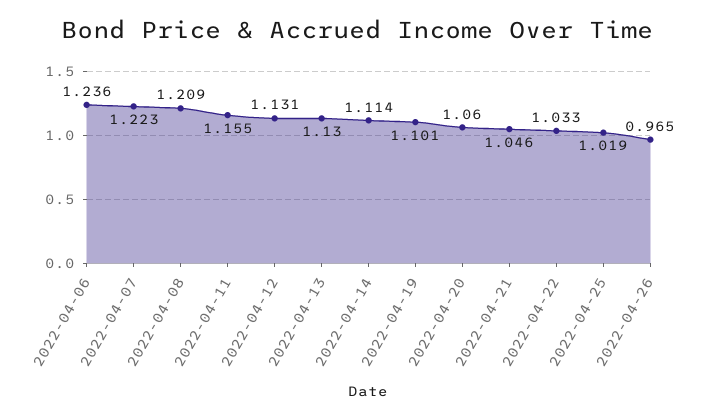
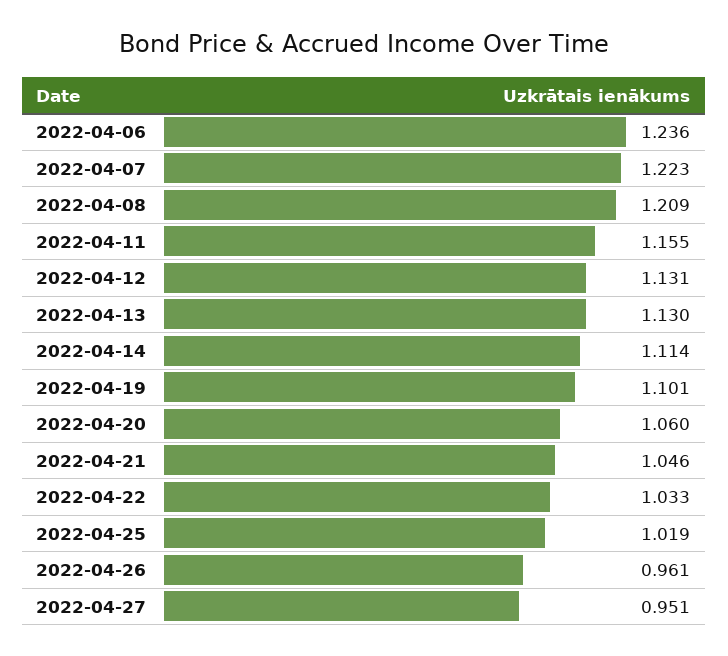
2022-04-26: 0.965 -> 0.961
2022-04-27: none -> 0.951

